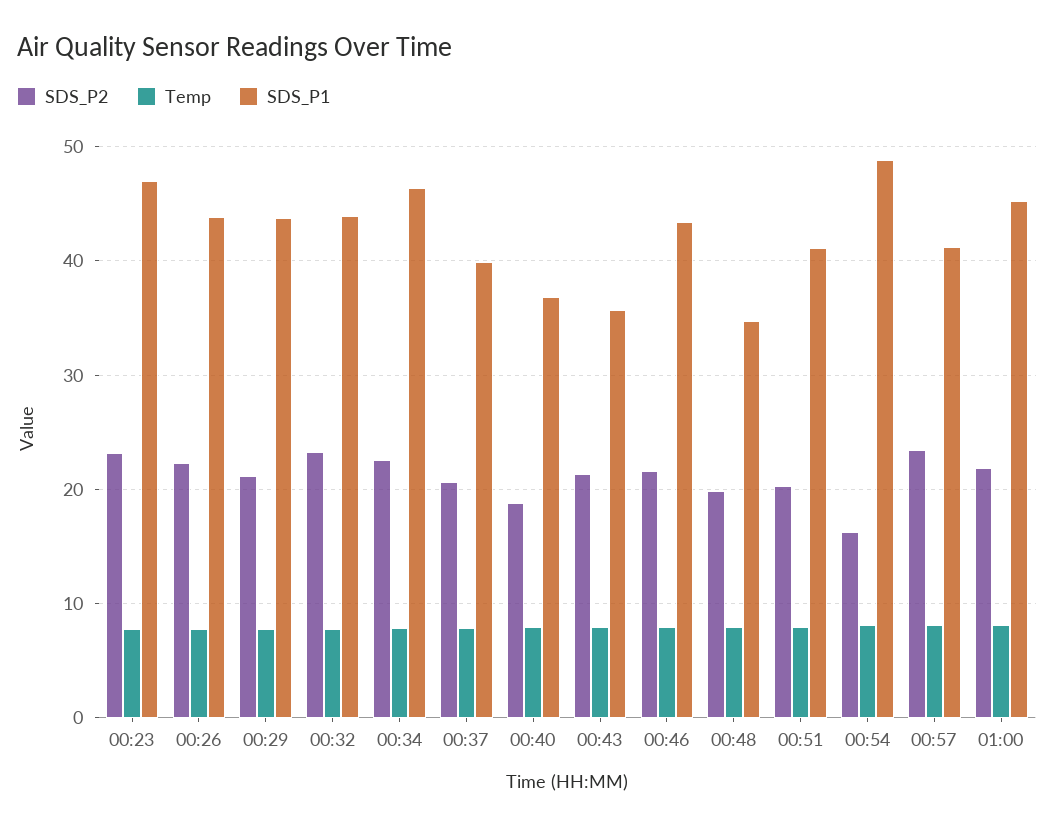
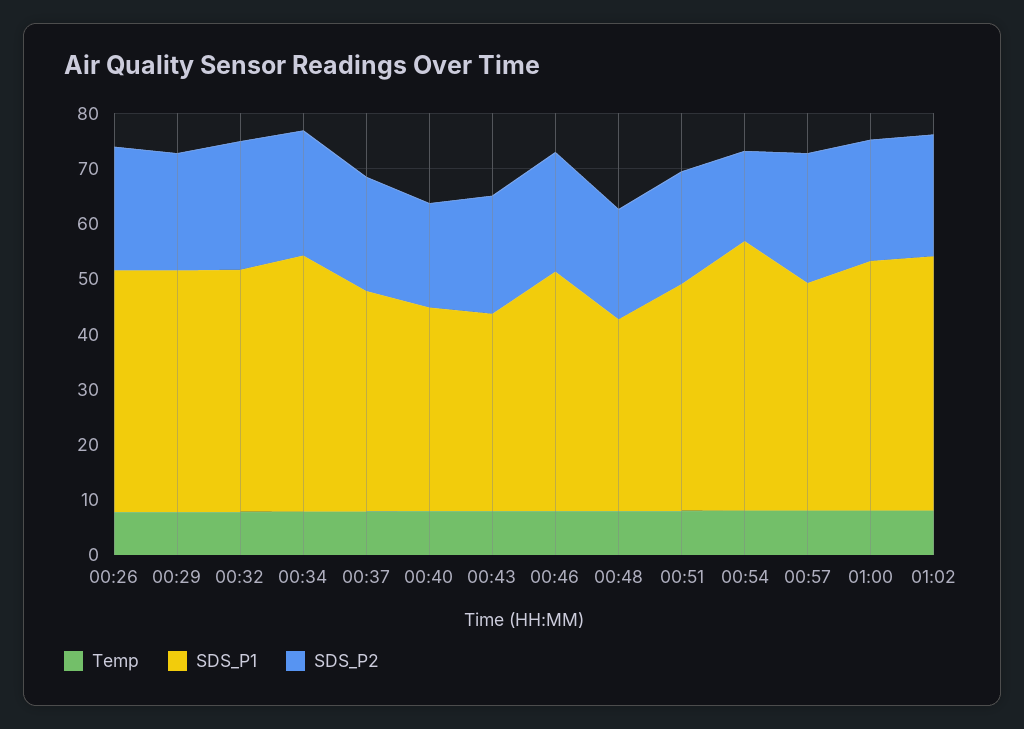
SDS_P2, 00:23: 23 -> none
Temp, 00:23: 8 -> none
SDS_P1, 00:23: 47 -> none
Temp, 01:02: none -> 8
SDS_P1, 01:02: none -> 46
SDS_P2, 01:02: none -> 22

